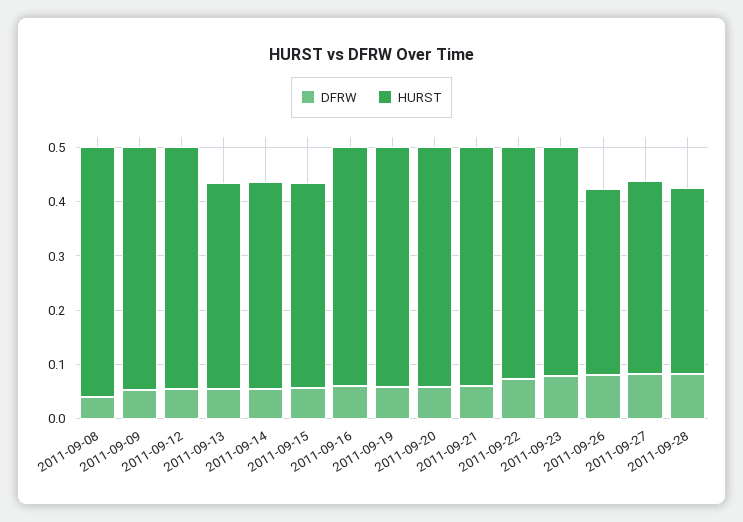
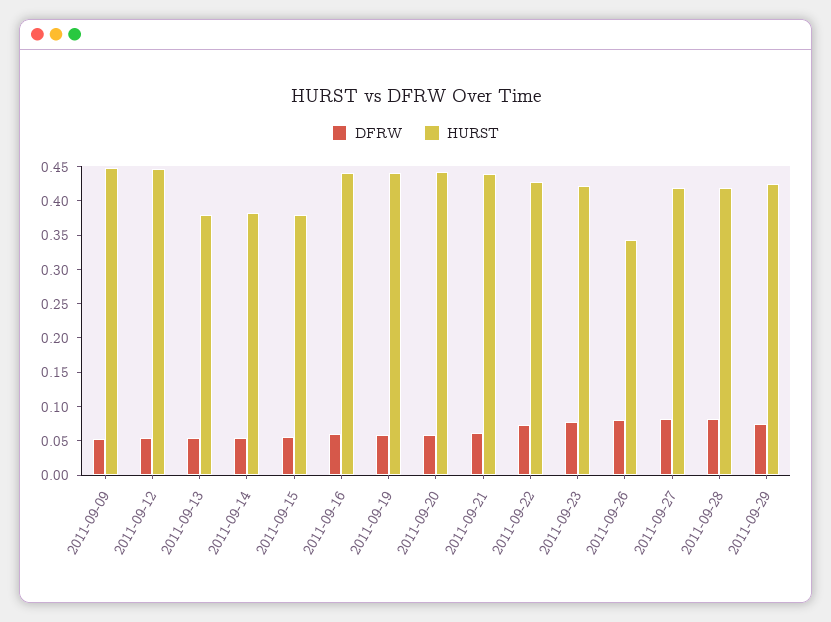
DFRW, 2011-09-08: 0.04 -> none
HURST, 2011-09-08: 0.46 -> none
HURST, 2011-09-27: 0.36 -> 0.425
HURST, 2011-09-28: 0.34 -> 0.425
DFRW, 2011-09-29: none -> 0.075
HURST, 2011-09-29: none -> 0.425

